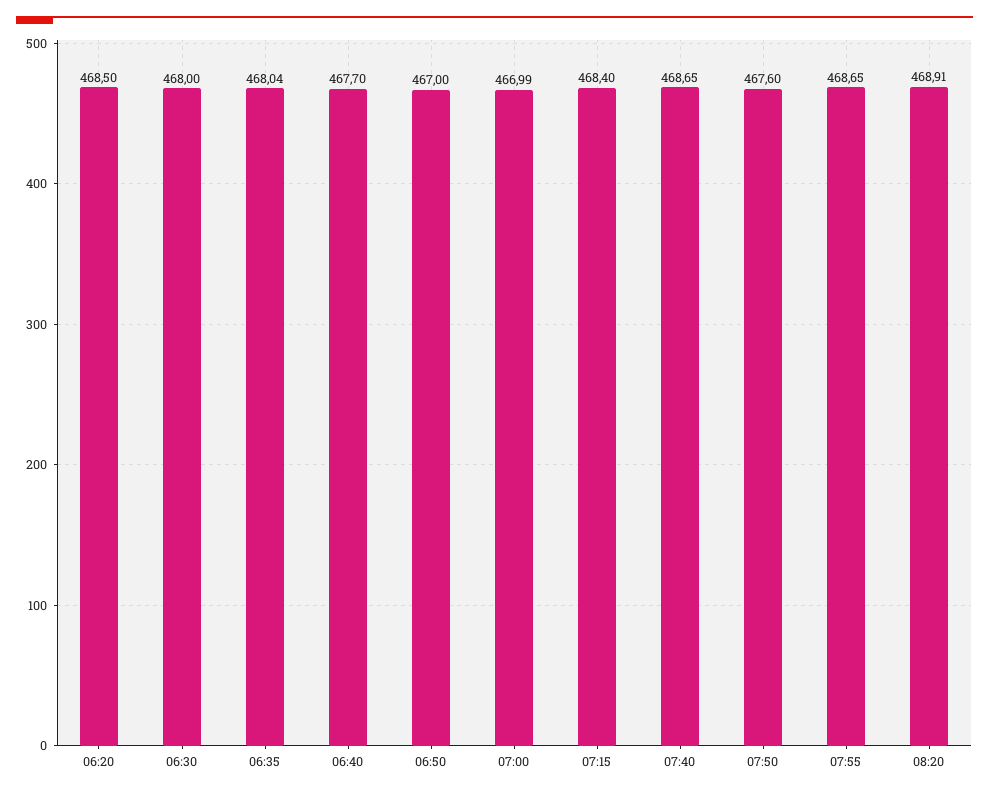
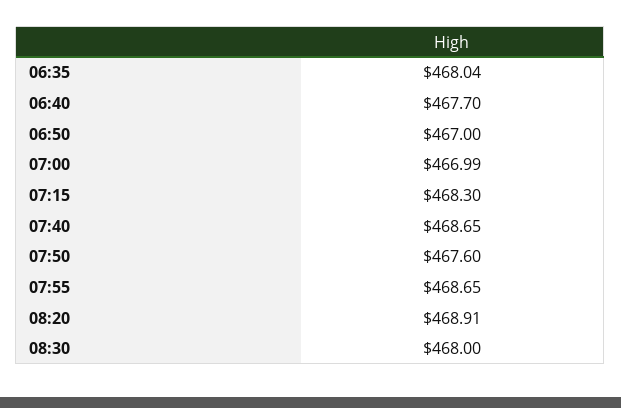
06:20: 468.5 -> none
06:30: 468 -> none
07:15: 468.4 -> 468.3
08:30: none -> 468

